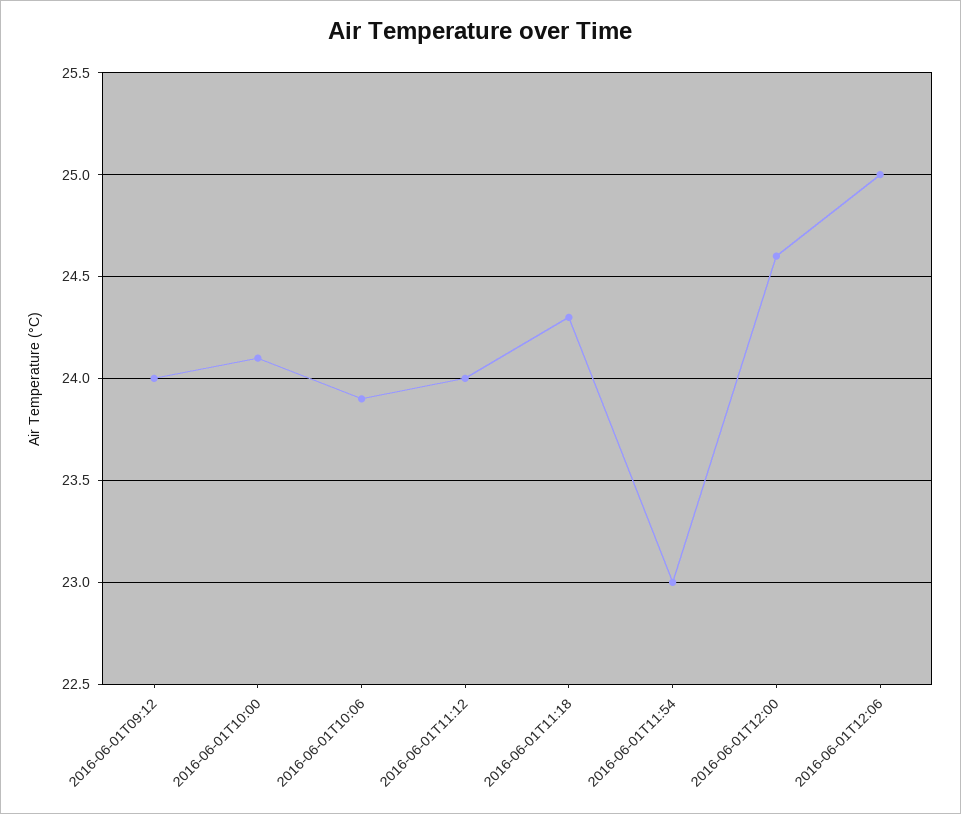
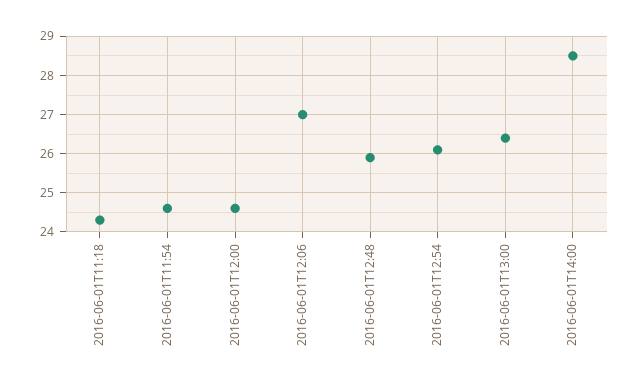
2016-06-01T09:12: 24 -> none
2016-06-01T10:00: 24.1 -> none
2016-06-01T10:06: 23.9 -> none
2016-06-01T11:12: 24 -> none
2016-06-01T11:54: 23 -> 24.5
2016-06-01T12:06: 25 -> 27
2016-06-01T12:48: none -> 26
2016-06-01T12:54: none -> 26
2016-06-01T13:00: none -> 26.5
2016-06-01T14:00: none -> 28.5

